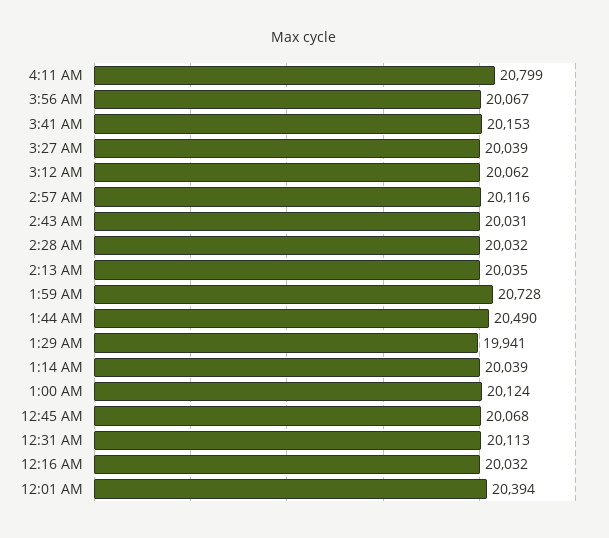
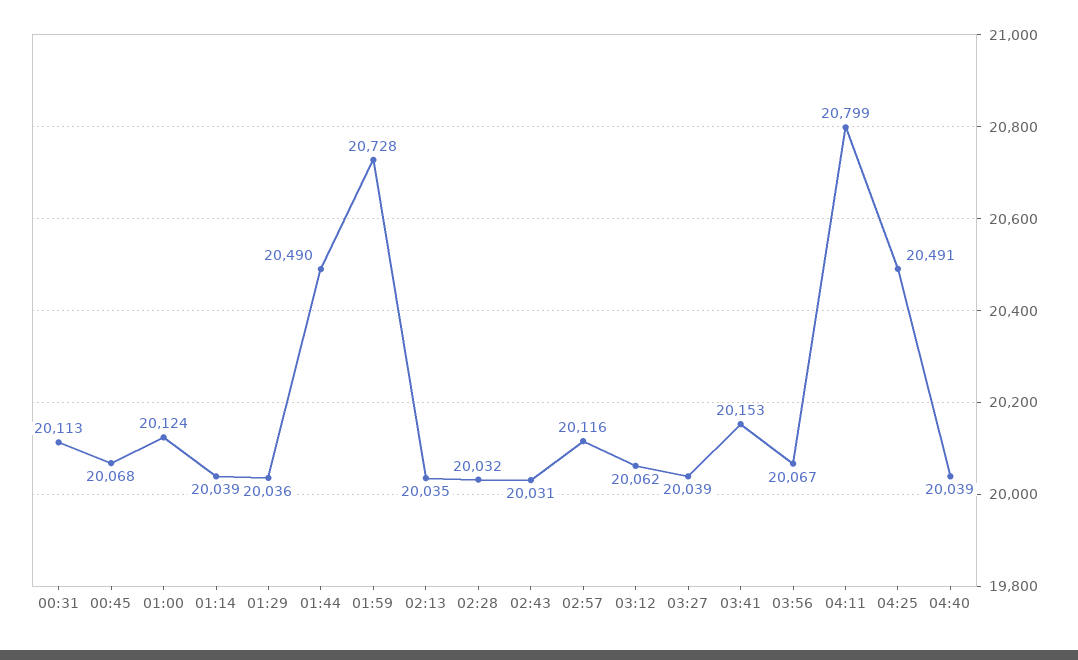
1:29 AM: 19941 -> 20036
12:16 AM: 20032 -> none
12:01 AM: 20394 -> none
04:25: none -> 20491
04:40: none -> 20039

